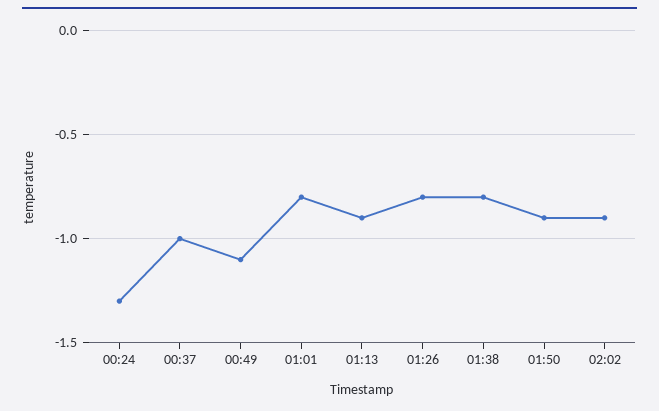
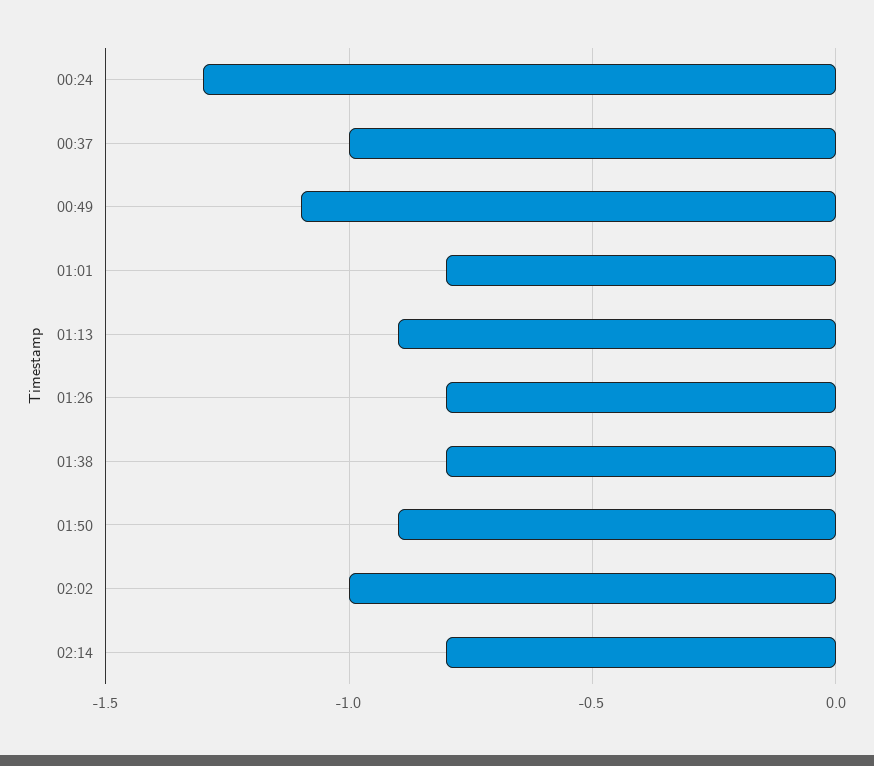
02:02: -0.9 -> -1
02:14: none -> -0.8

